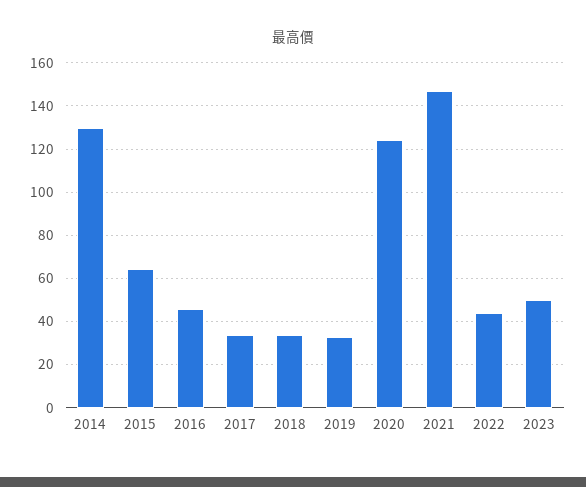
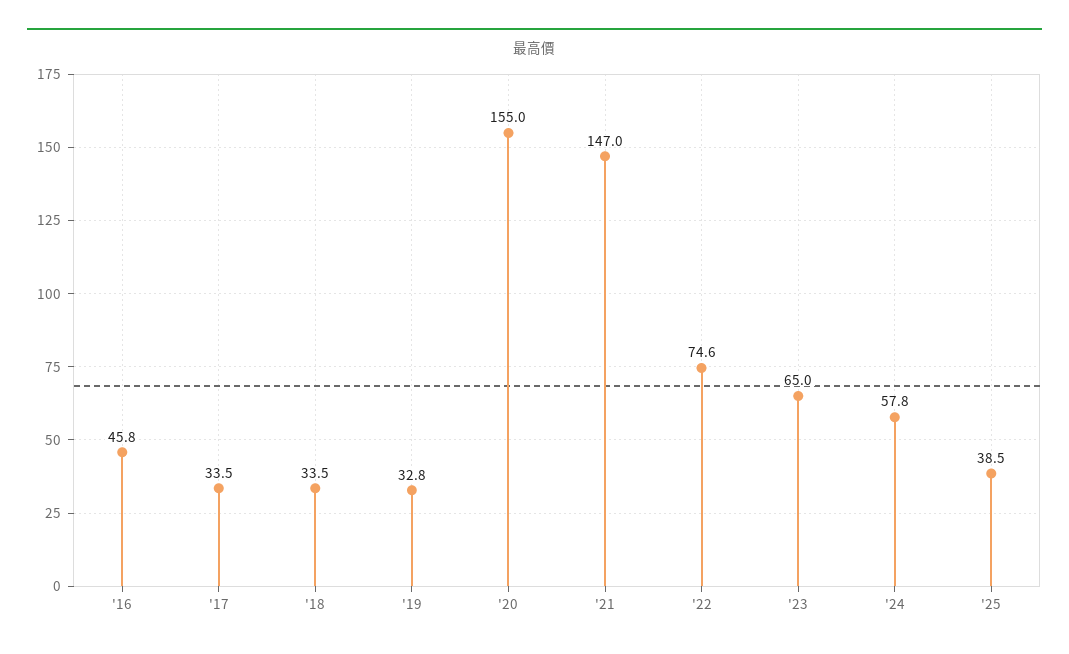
2014: 130 -> none
2015: 65 -> none
2020: 125 -> 155
2022: 45 -> 74.6
2023: 50 -> 65
'24: none -> 57.8
'25: none -> 38.5

